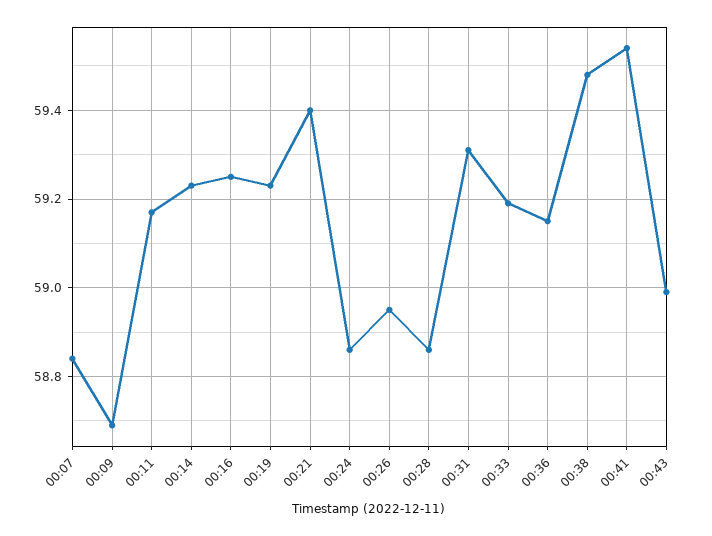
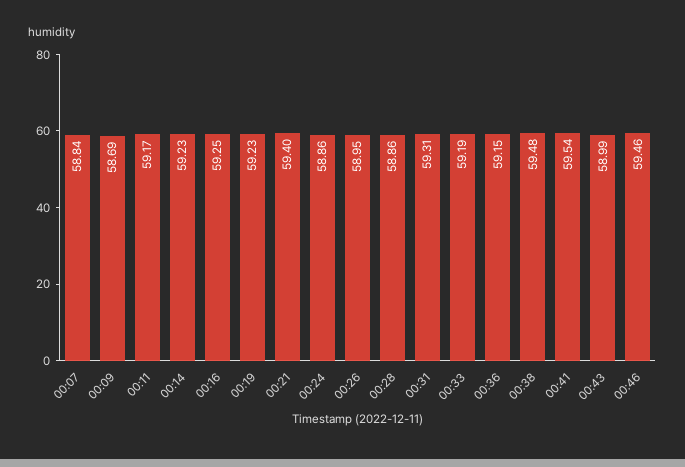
00:46: none -> 59.46

